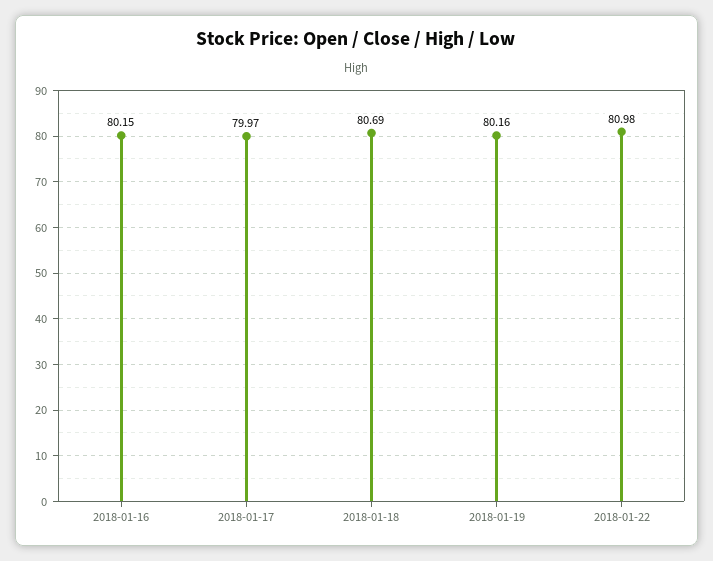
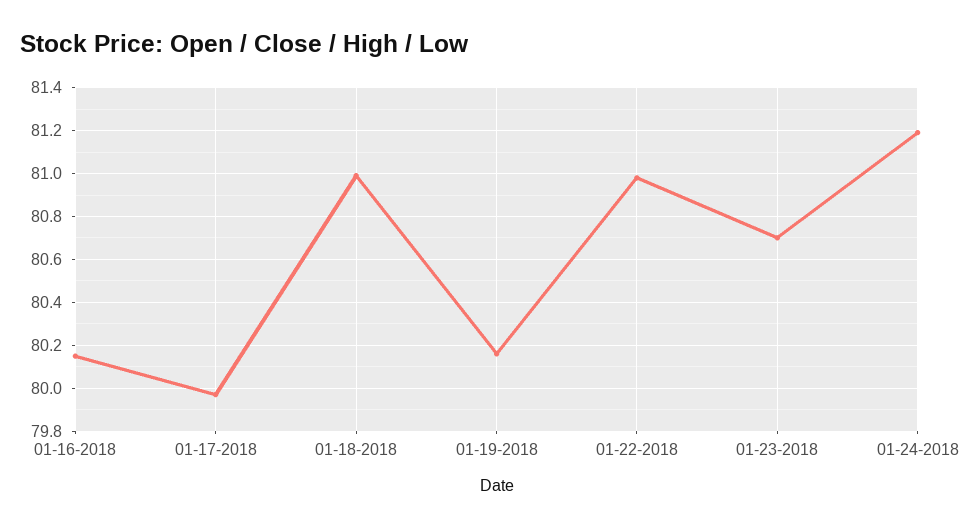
2018-01-18: 80.69 -> 81
01-23-2018: none -> 80.7
01-24-2018: none -> 81.2

